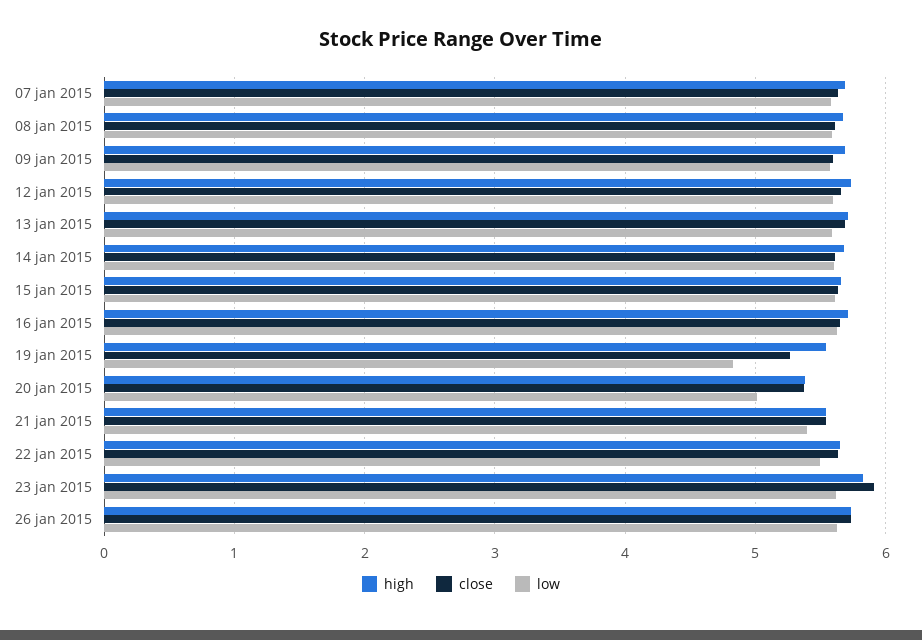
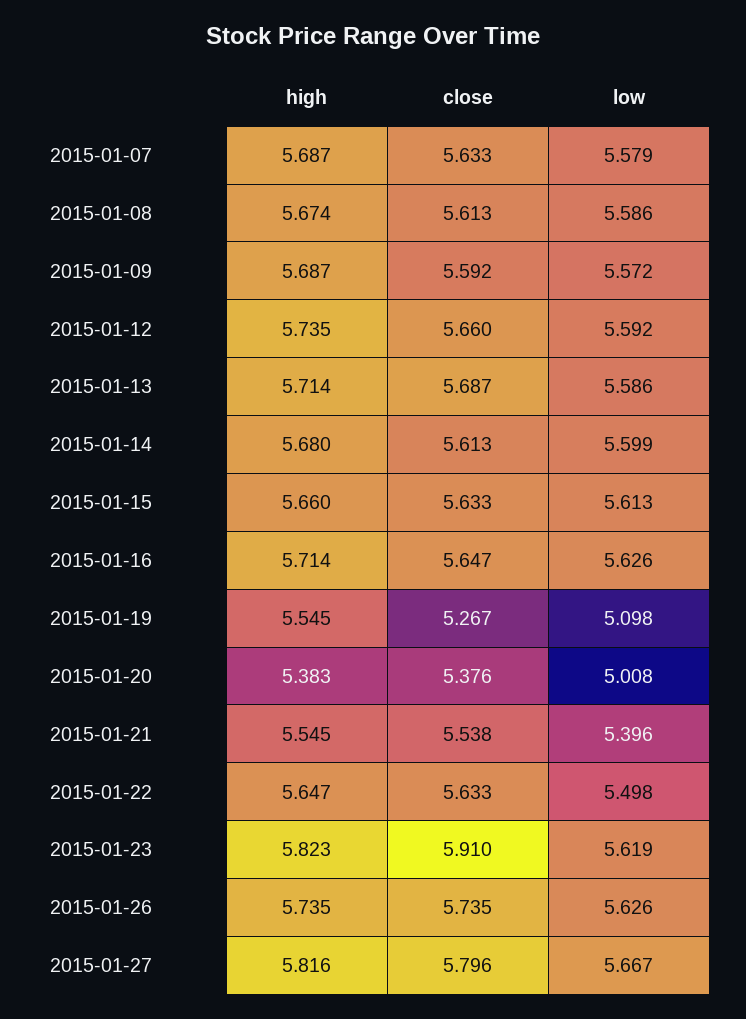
low, 19 jan 2015: 4.8 -> 5.098
high, 2015-01-27: none -> 5.816
close, 2015-01-27: none -> 5.796
low, 2015-01-27: none -> 5.667

